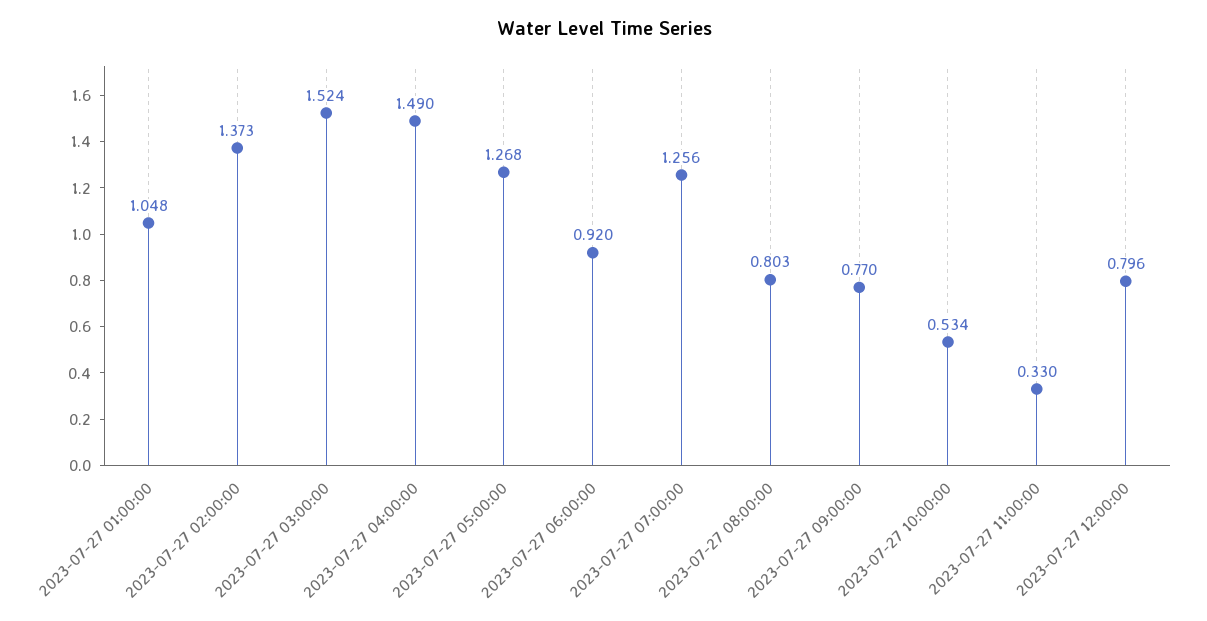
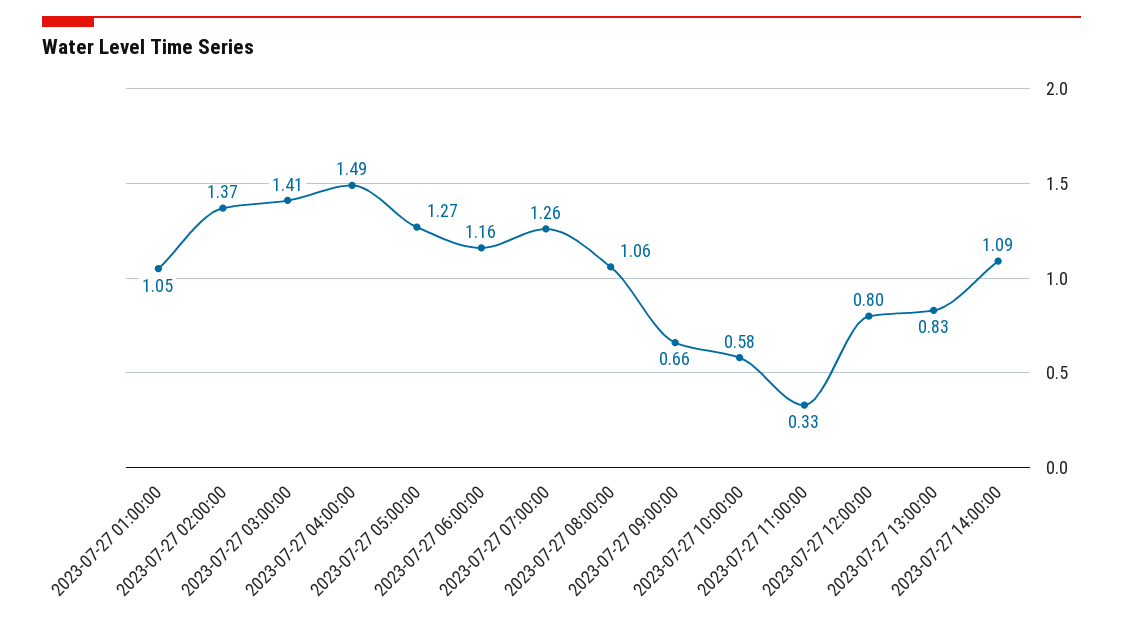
2023-07-27 03:00:00: 1.524 -> 1.41
2023-07-27 06:00:00: 0.92 -> 1.16
2023-07-27 08:00:00: 0.803 -> 1.06
2023-07-27 09:00:00: 0.77 -> 0.66
2023-07-27 10:00:00: 0.534 -> 0.58
2023-07-27 13:00:00: none -> 0.83
2023-07-27 14:00:00: none -> 1.09

